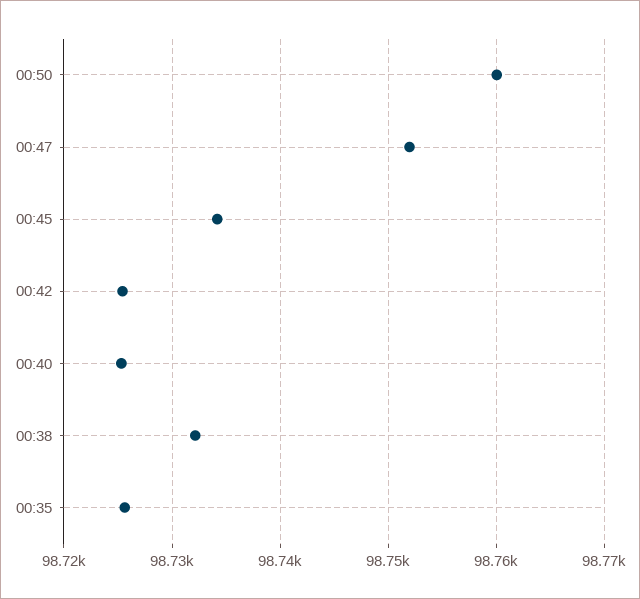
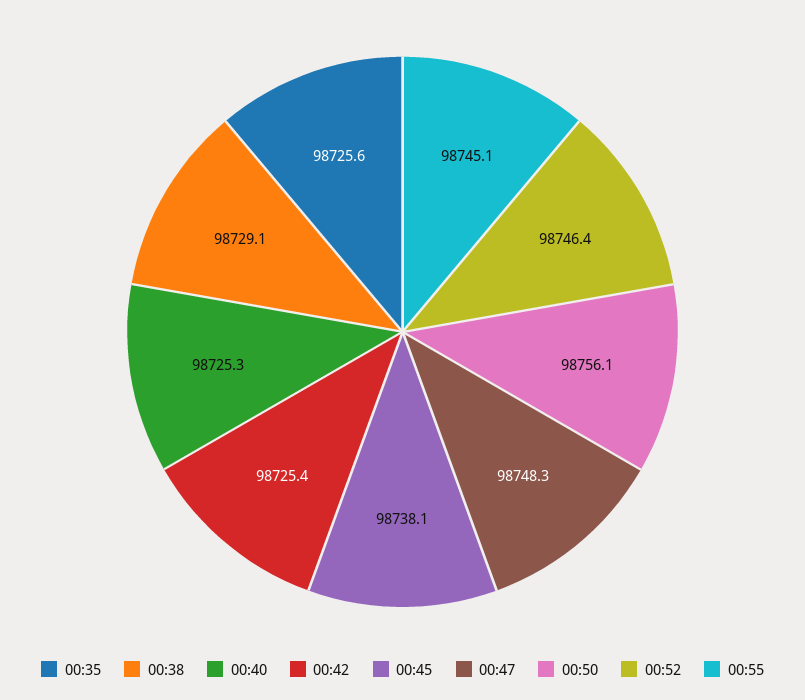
00:50: 98760 -> 98756.1
00:47: 98752 -> 98748.3
00:45: 98734 -> 98738.1
00:38: 98732 -> 98729.1
00:52: none -> 98746.4
00:55: none -> 98745.1

